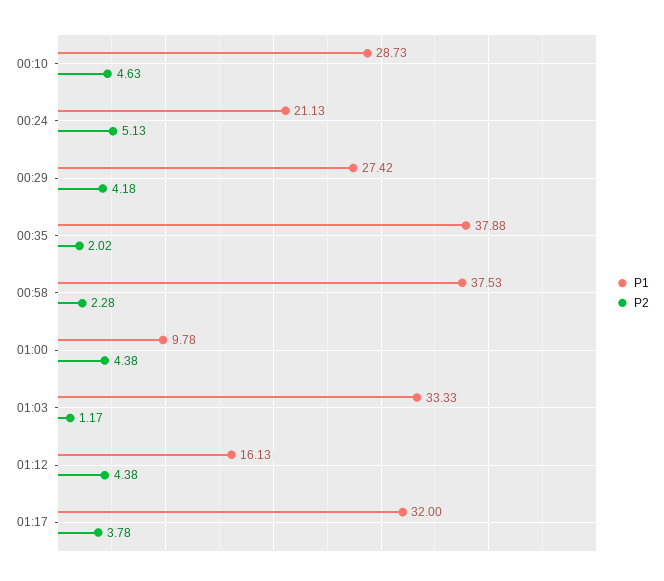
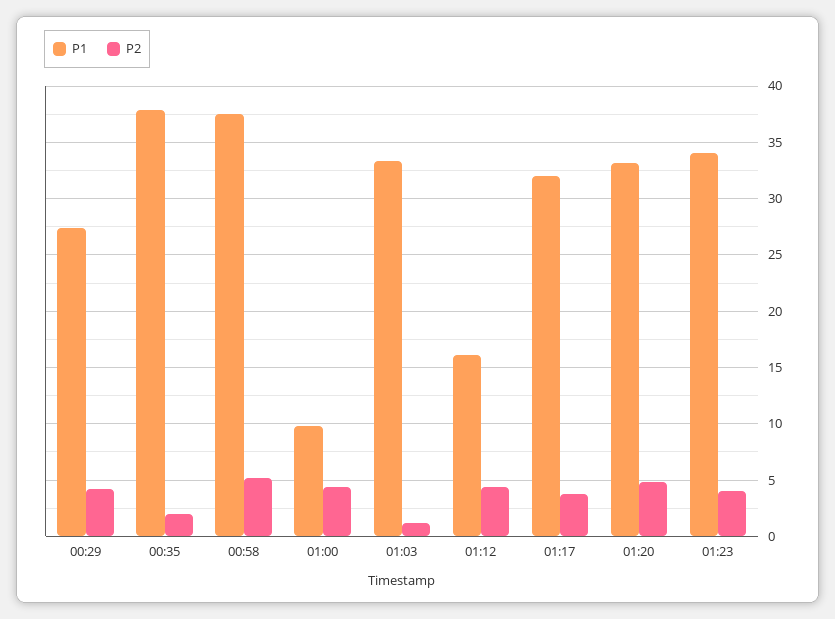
P1, 00:10: 28.73 -> none
P2, 00:10: 4.63 -> none
P1, 00:24: 21.13 -> none
P2, 00:24: 5.13 -> none
P2, 00:58: 2.28 -> 5
P1, 01:20: none -> 33
P2, 01:20: none -> 5
P1, 01:23: none -> 34
P2, 01:23: none -> 4

